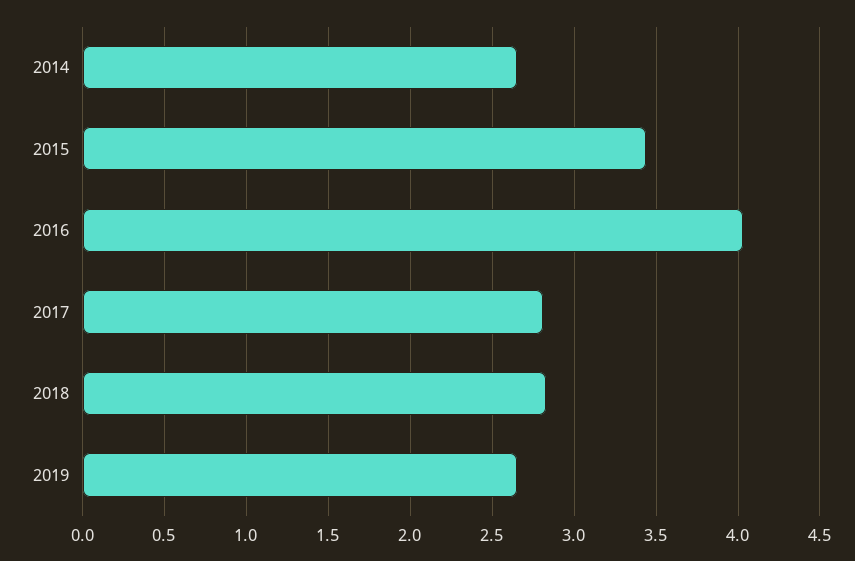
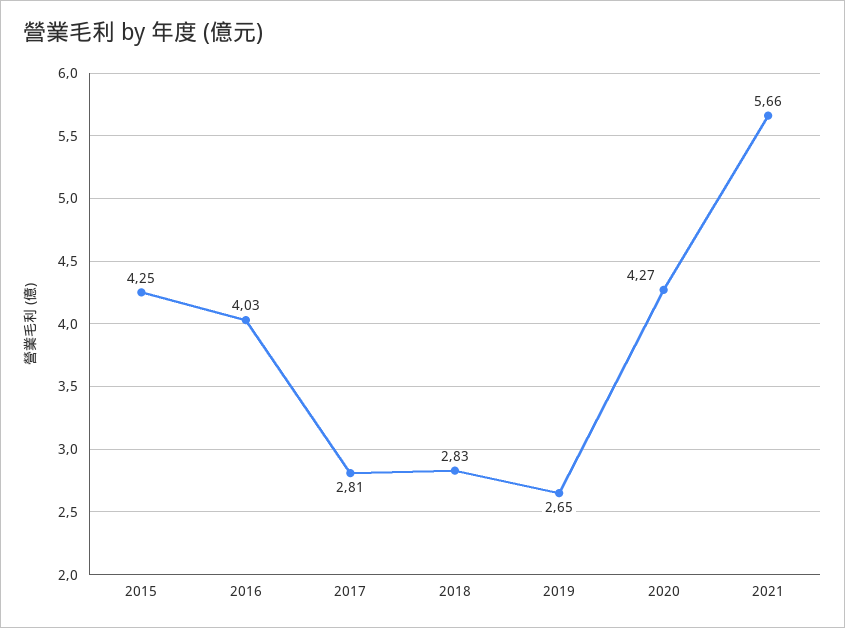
2014: 2.65 -> none
2015: 3.45 -> 4.25
2020: none -> 4.27
2021: none -> 5.66

